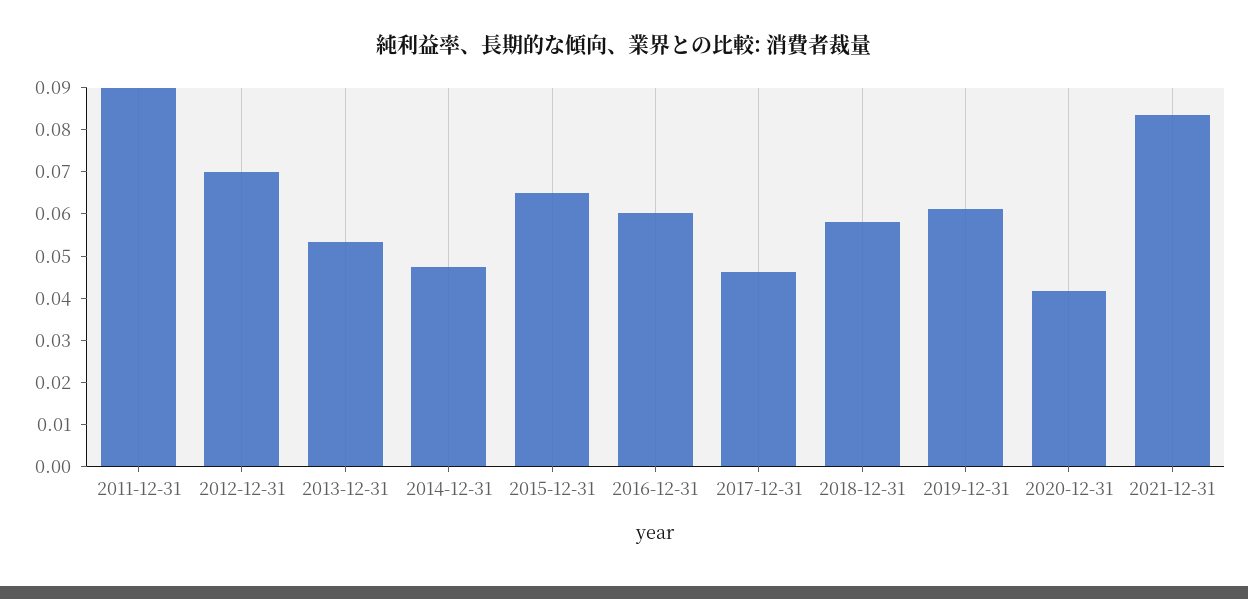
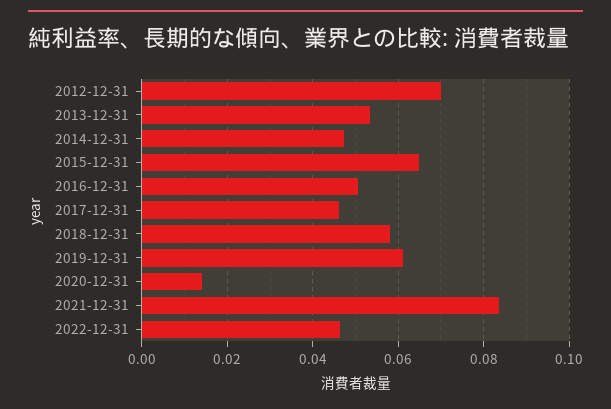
2011-12-31: 0.09 -> none
2016-12-31: 0.06 -> 0.05
2020-12-31: 0.042 -> 0.014
2022-12-31: none -> 0.046

